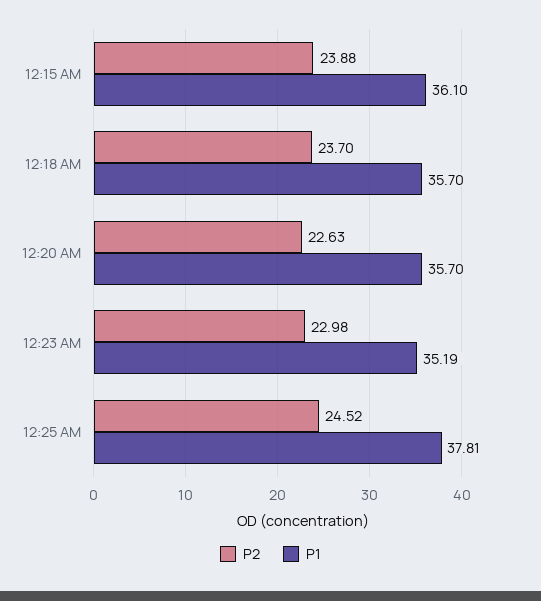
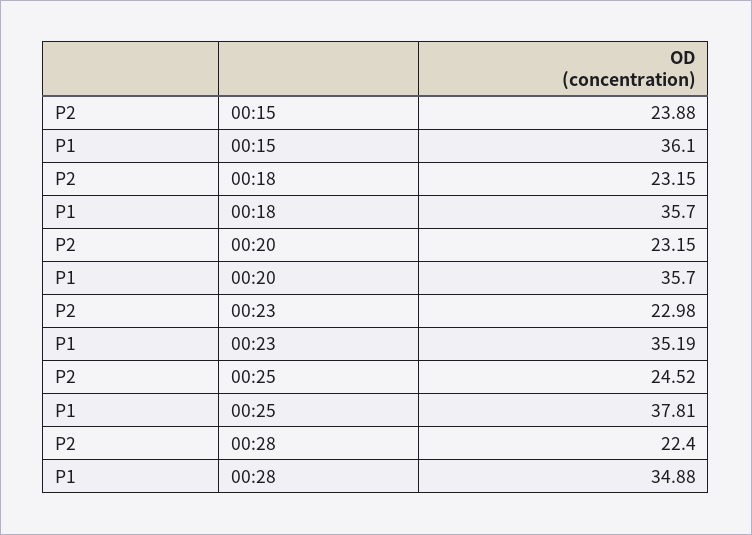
P2, 12:18 AM: 23.7 -> 23.15
P2, 12:20 AM: 22.63 -> 23.15
P2, 00:28: none -> 22.4
P1, 00:28: none -> 34.88

